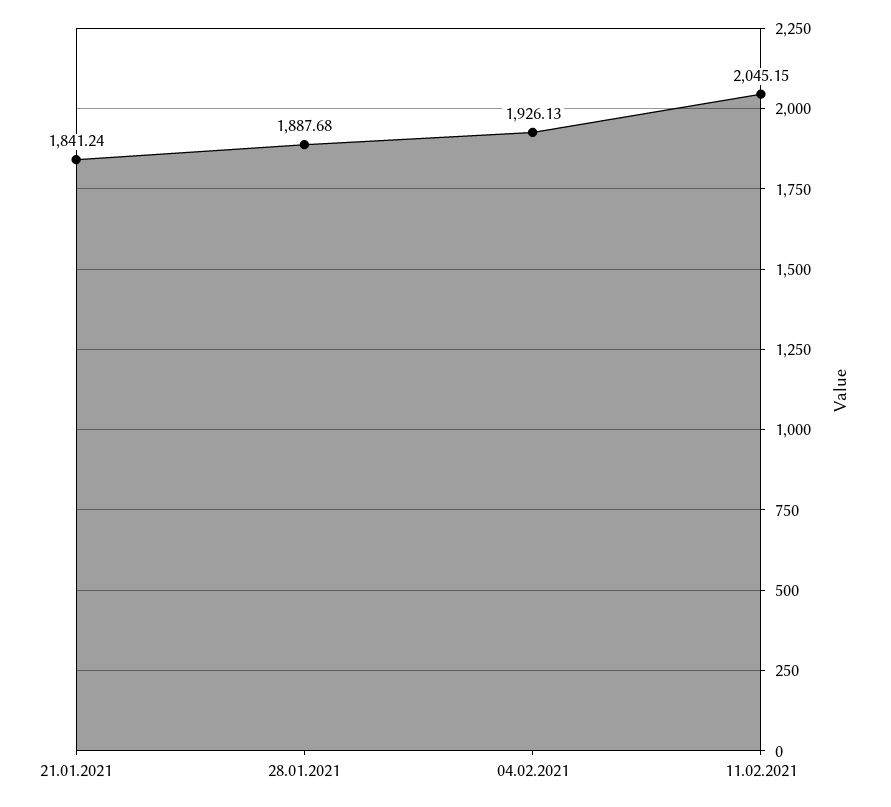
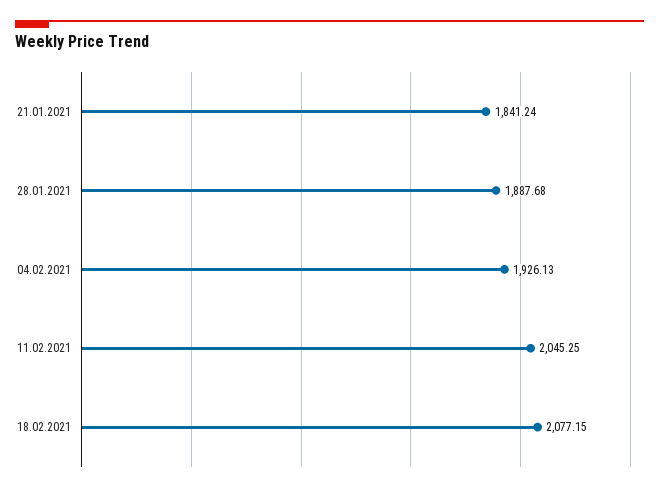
11.02.2021: 2045.15 -> 2045.25
18.02.2021: none -> 2077.15

